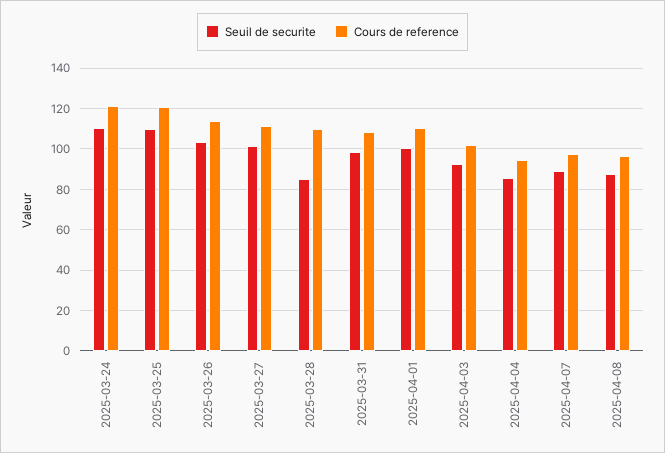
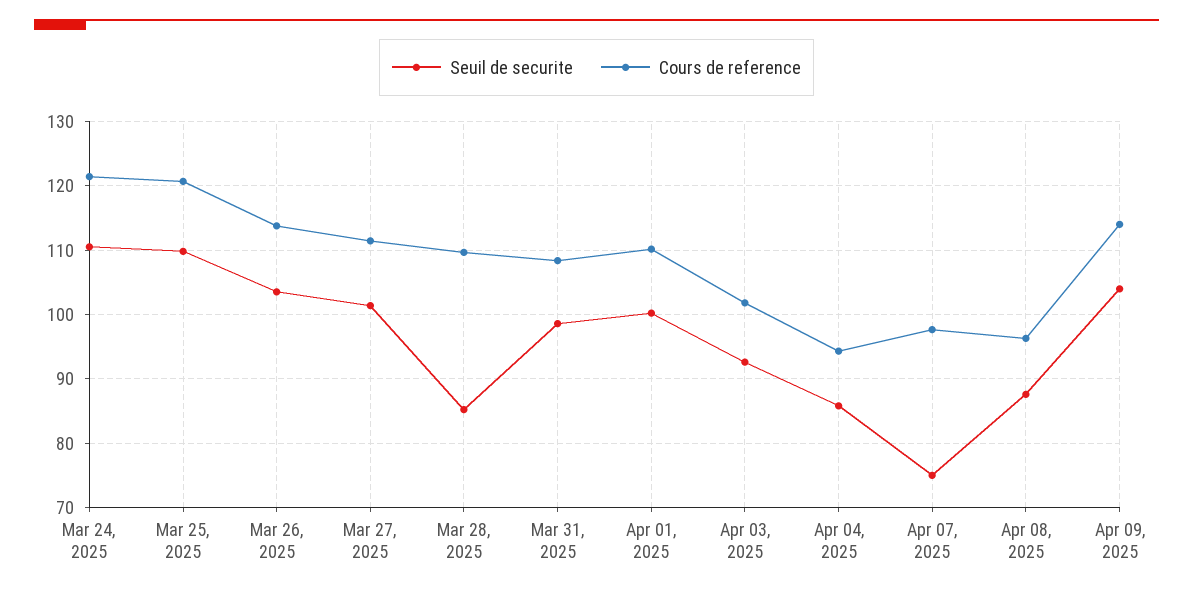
Seuil de securite, 2025-04-07: 90 -> 75
Seuil de securite, Apr 09, 2025: none -> 104
Cours de reference, Apr 09, 2025: none -> 114

